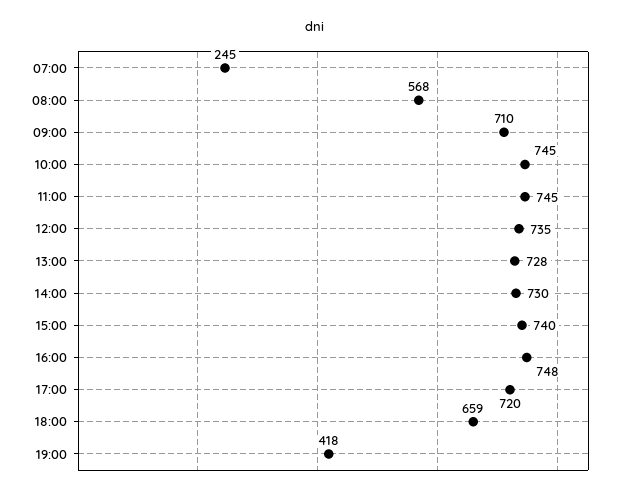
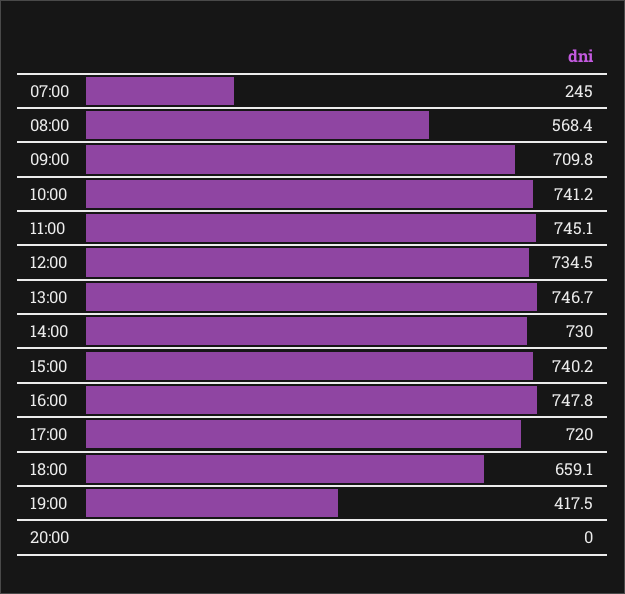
10:00: 745 -> 741.2
13:00: 728 -> 746.7
20:00: none -> 0

